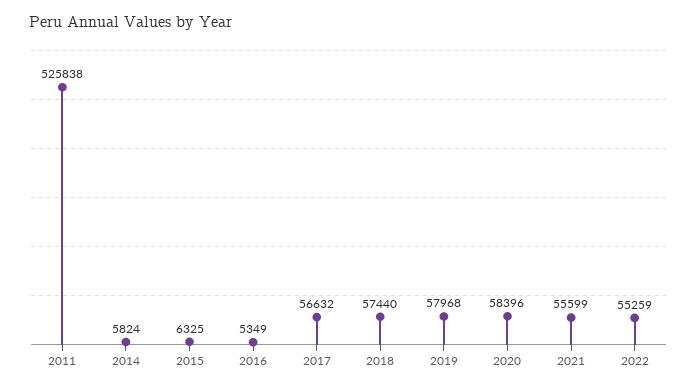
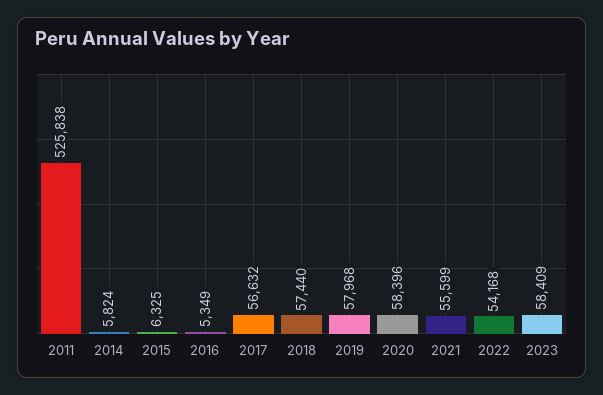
2022: 55259 -> 54168
2023: none -> 58409

